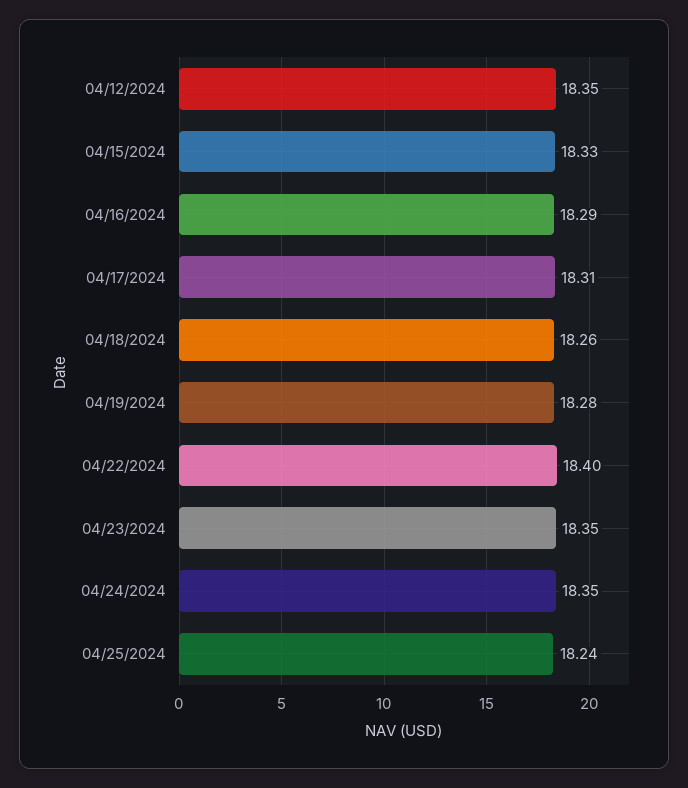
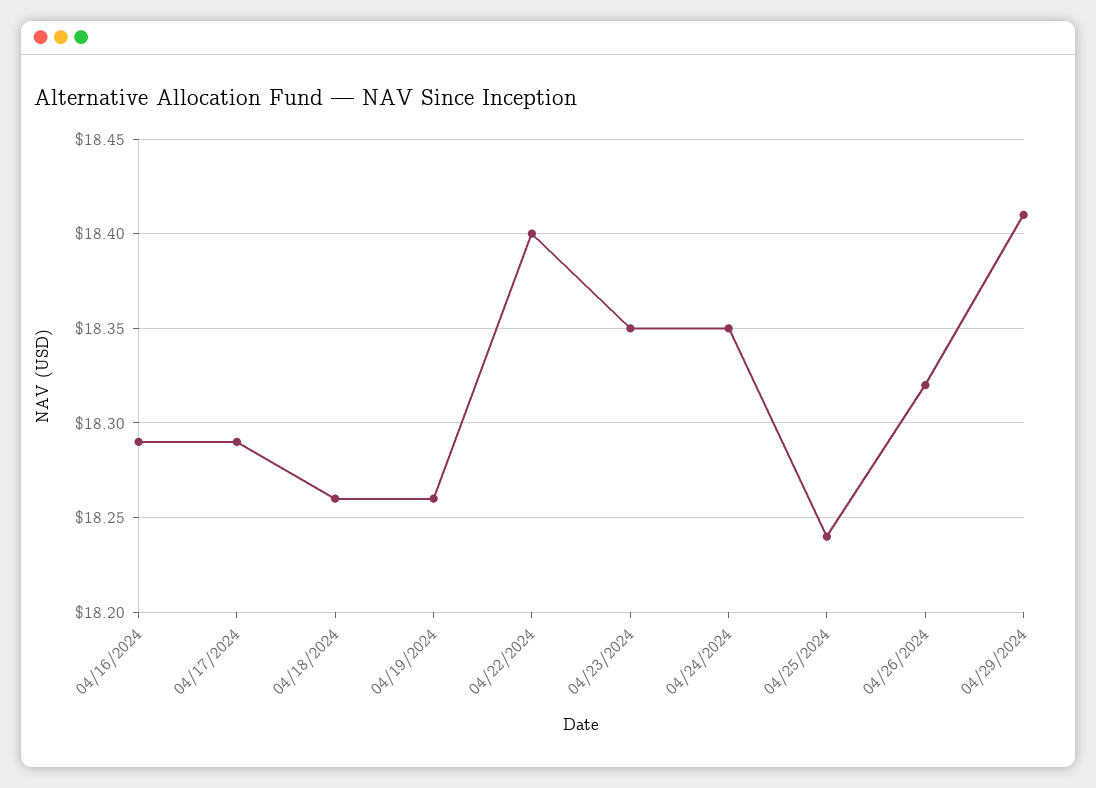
04/12/2024: 18.35 -> none
04/15/2024: 18.33 -> none
04/17/2024: 18.31 -> 18.29
04/19/2024: 18.28 -> 18.26
04/26/2024: none -> 18.32
04/29/2024: none -> 18.41

